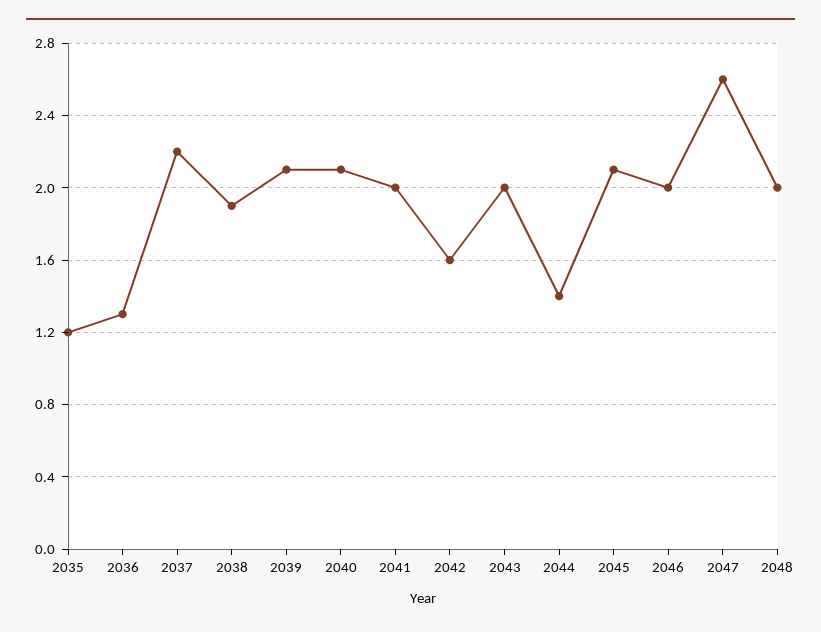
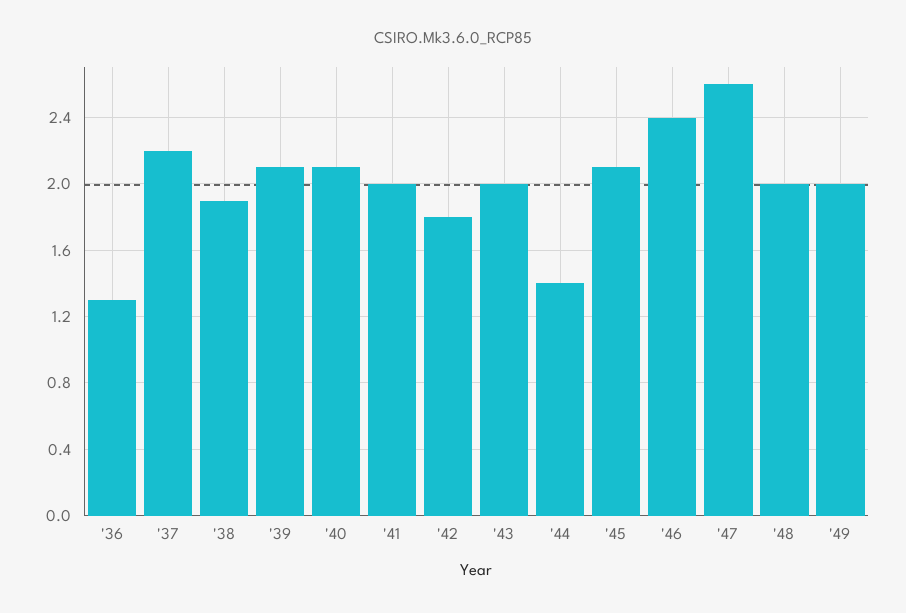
2035: 1.2 -> none
2042: 1.6 -> 1.8
2046: 2 -> 2.4
'49: none -> 2

